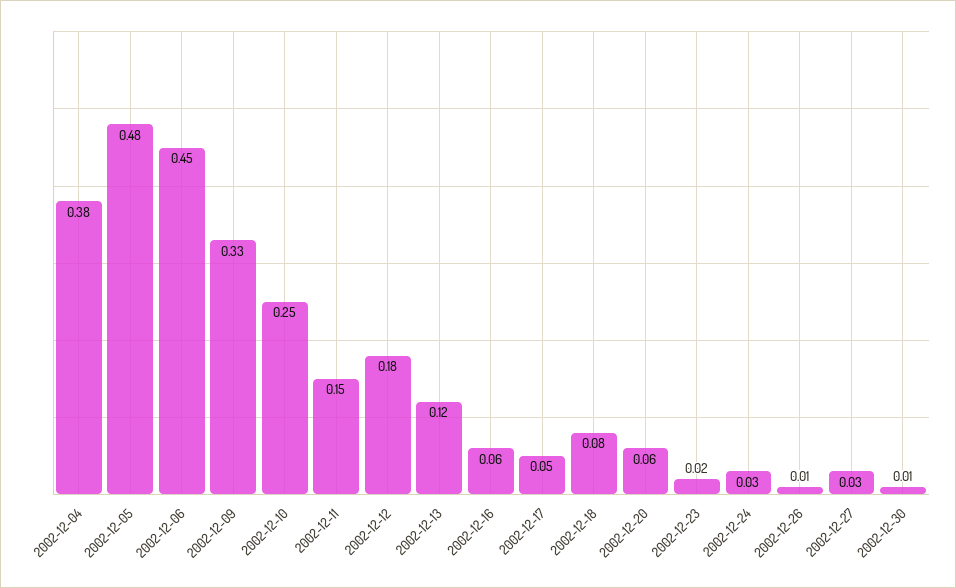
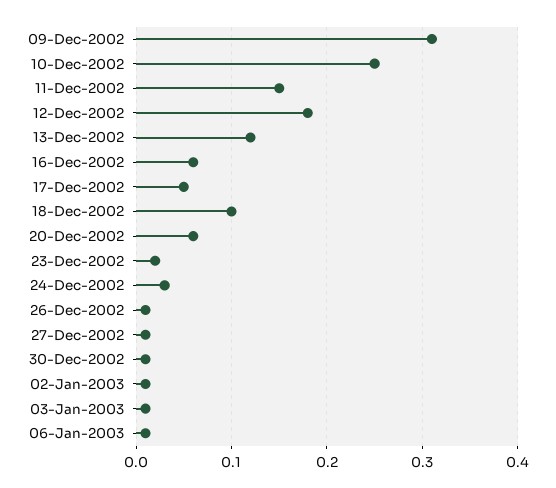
2002-12-04: 0.38 -> none
2002-12-05: 0.48 -> none
2002-12-06: 0.45 -> none
2002-12-09: 0.33 -> 0.31
2002-12-18: 0.08 -> 0.1
2002-12-27: 0.03 -> 0.01
02-Jan-2003: none -> 0.01
03-Jan-2003: none -> 0.01
06-Jan-2003: none -> 0.01

